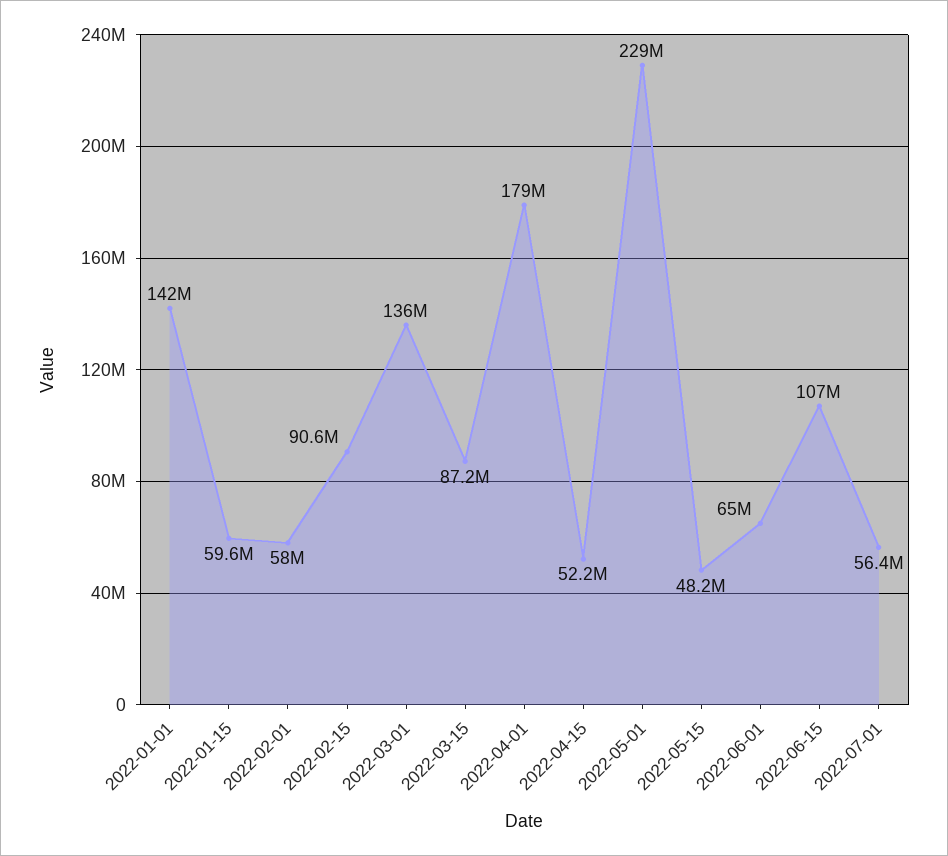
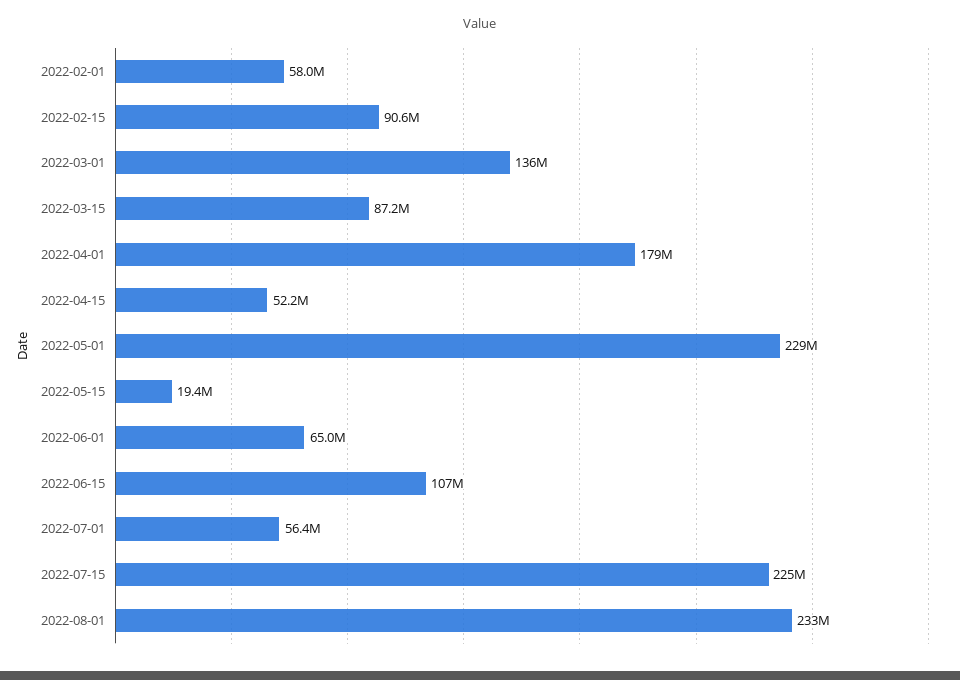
2022-01-01: 142000000 -> none
2022-01-15: 59600000 -> none
2022-05-15: 48200000 -> 19400000
2022-07-15: none -> 225000000
2022-08-01: none -> 233000000

